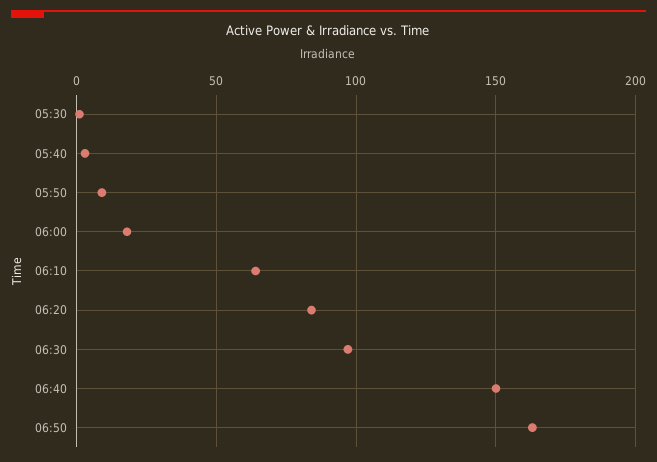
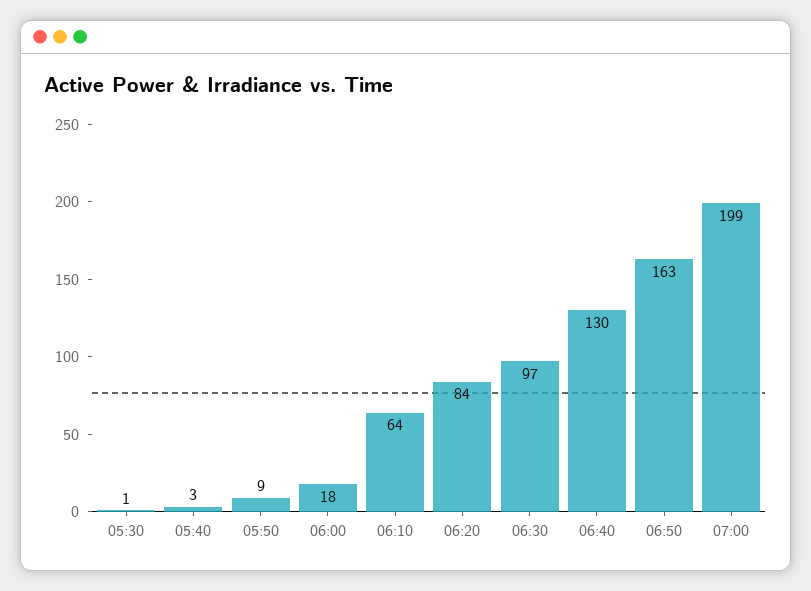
06:40: 150 -> 130
07:00: none -> 199

